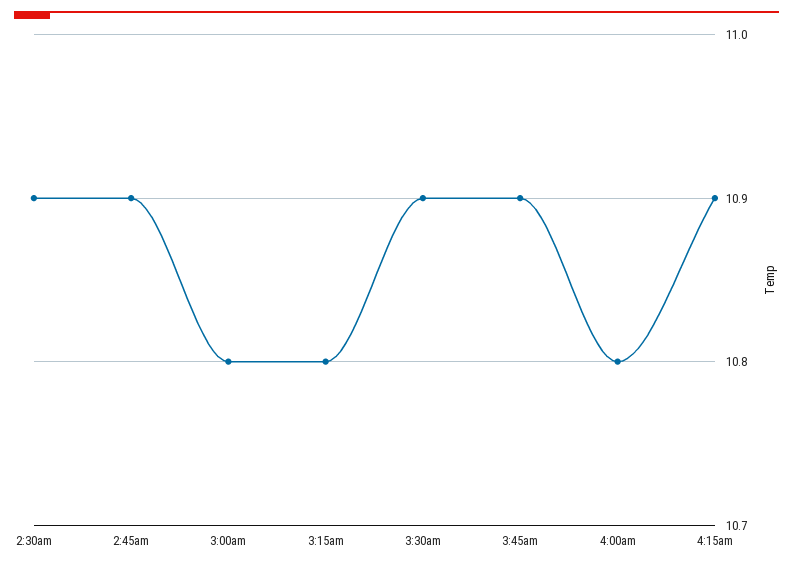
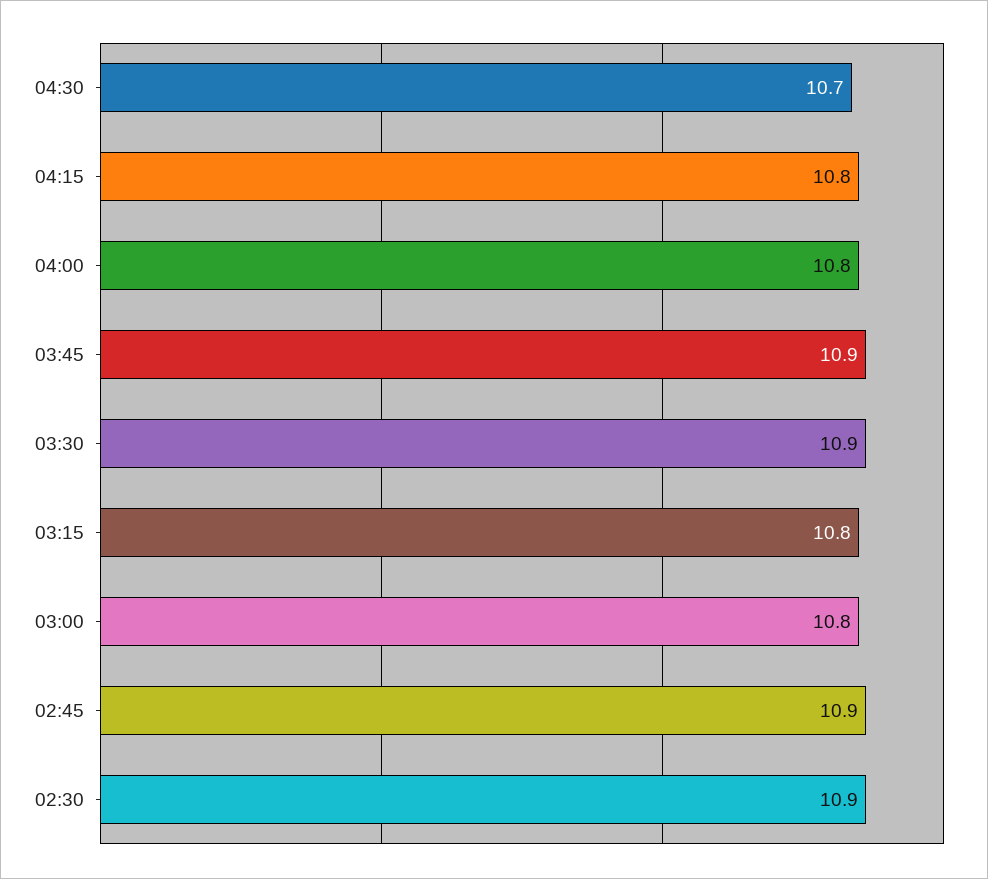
4:15am: 10.9 -> 10.8
04:30: none -> 10.7

